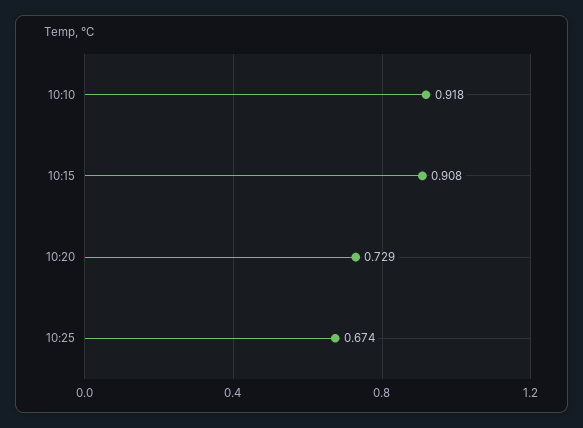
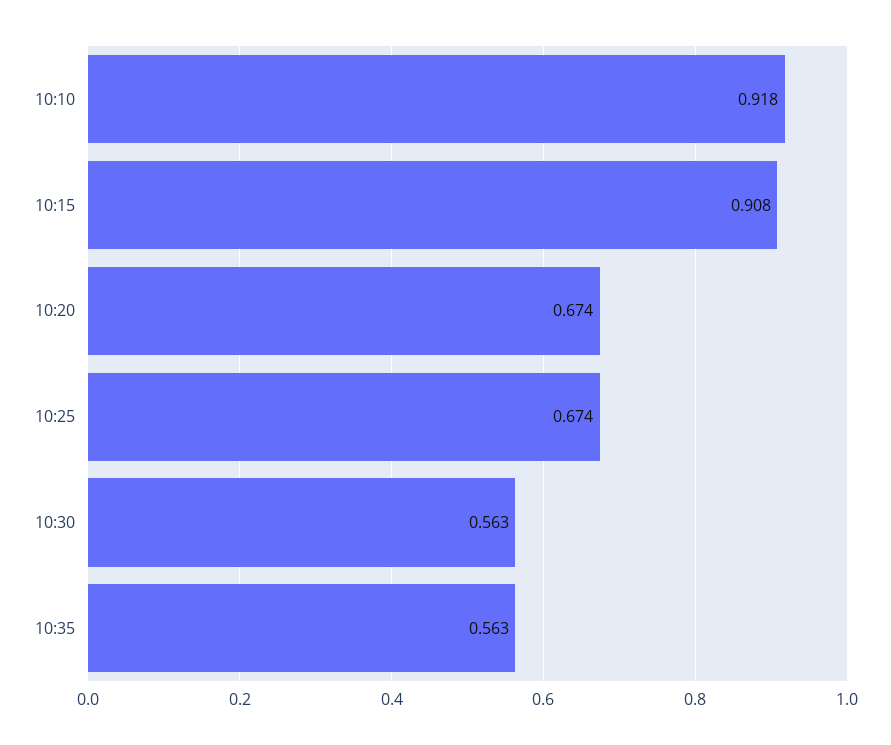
10:20: 0.729 -> 0.674
10:30: none -> 0.563
10:35: none -> 0.563

